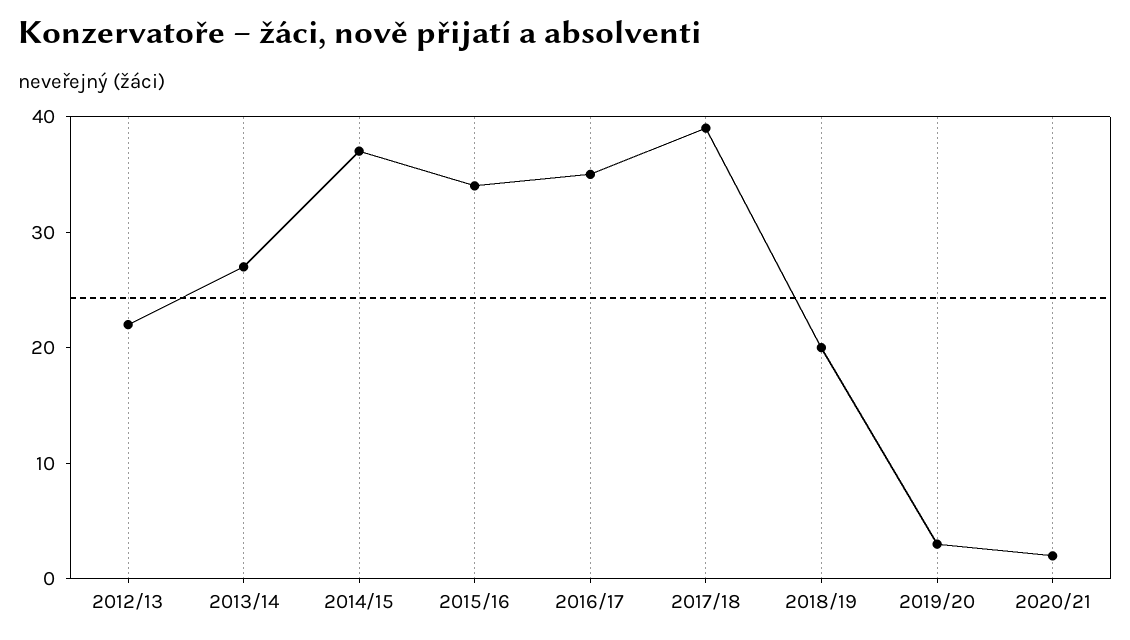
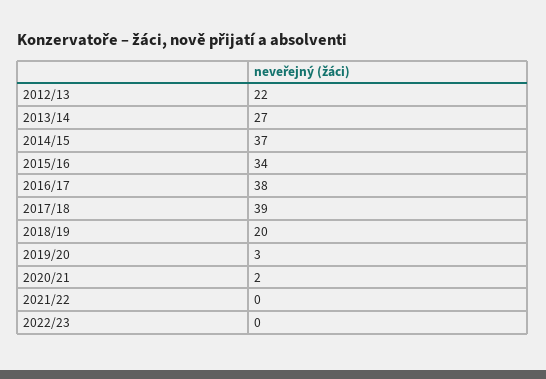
2016/17: 35 -> 38
2021/22: none -> 0
2022/23: none -> 0

